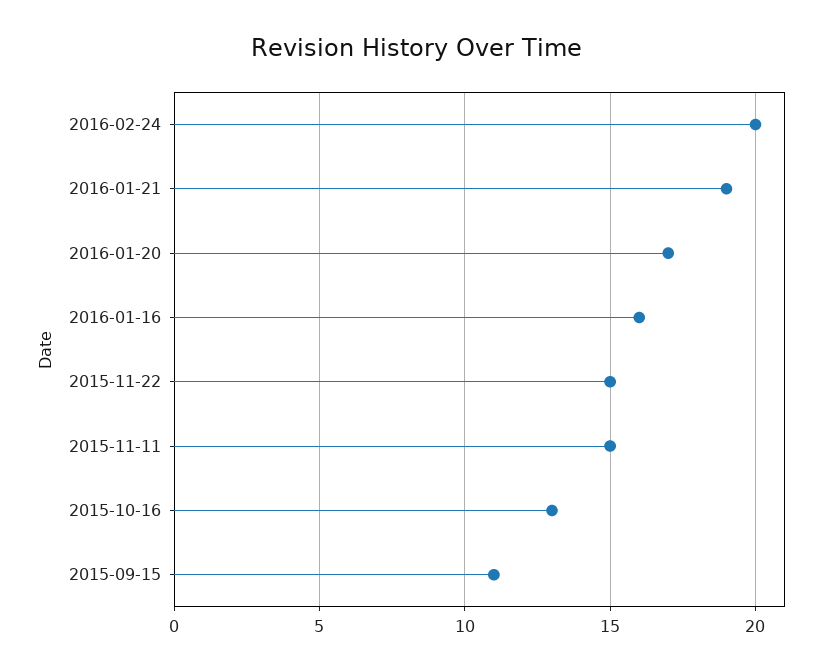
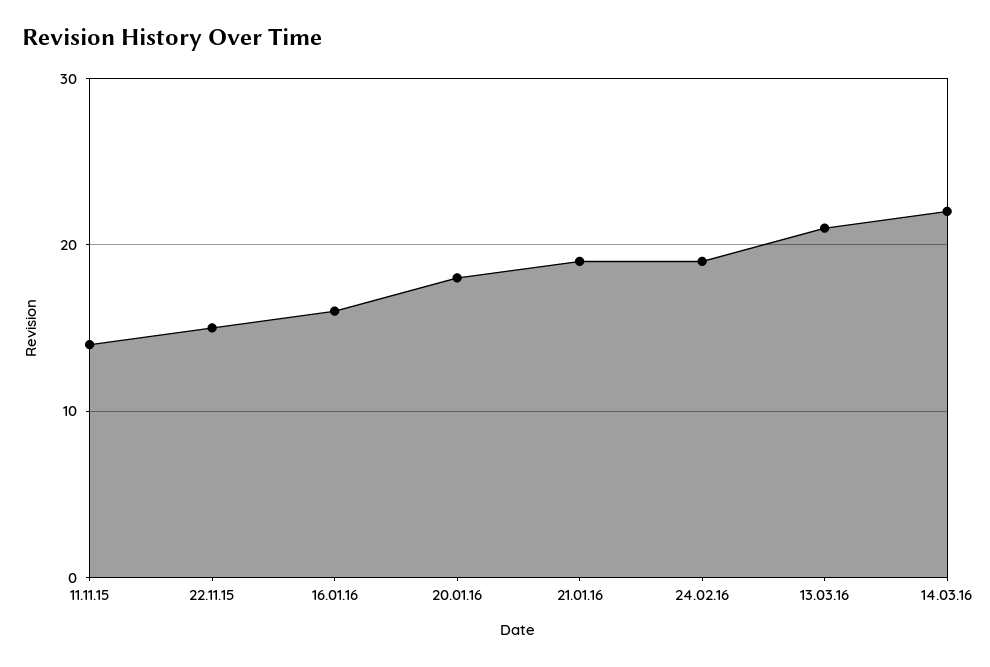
2016-02-24: 20 -> 19
2016-01-20: 17 -> 18
2015-11-11: 15 -> 14
2015-10-16: 13 -> none
2015-09-15: 11 -> none
13.03.16: none -> 21
14.03.16: none -> 22

